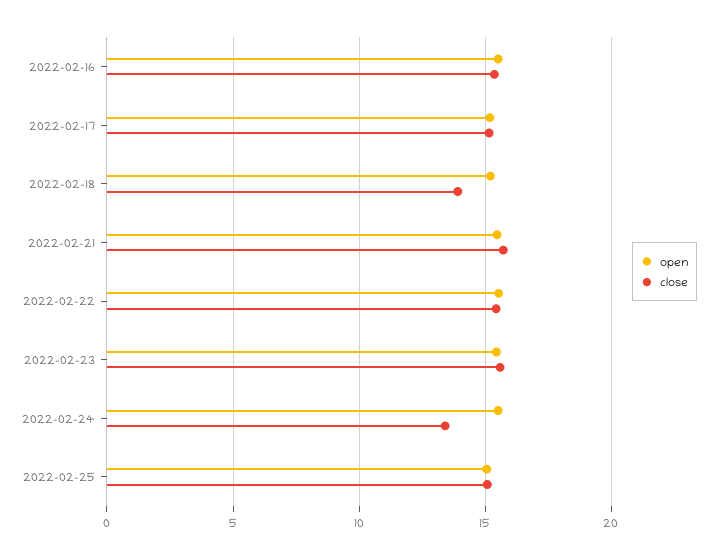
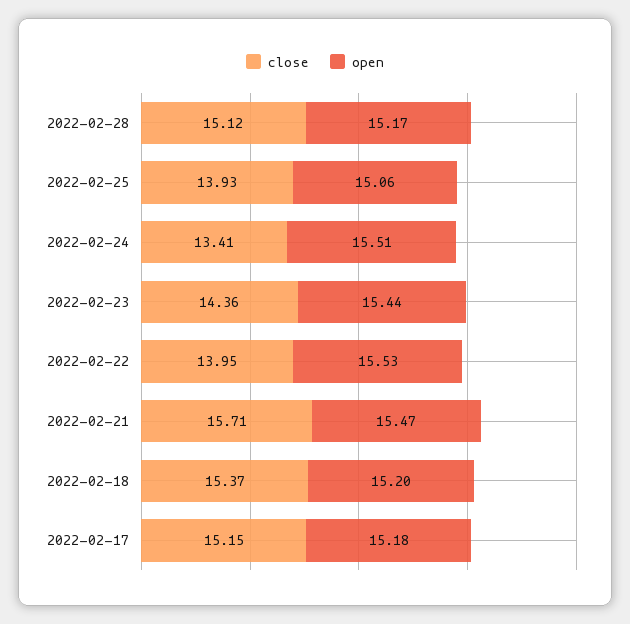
open, 2022-02-16: 15.5 -> none
close, 2022-02-16: 15.5 -> none
close, 2022-02-18: 14 -> 15.37
close, 2022-02-22: 15.5 -> 13.95
close, 2022-02-23: 15.5 -> 14.36
close, 2022-02-25: 15 -> 13.93
close, 2022-02-28: none -> 15.12
open, 2022-02-28: none -> 15.17

